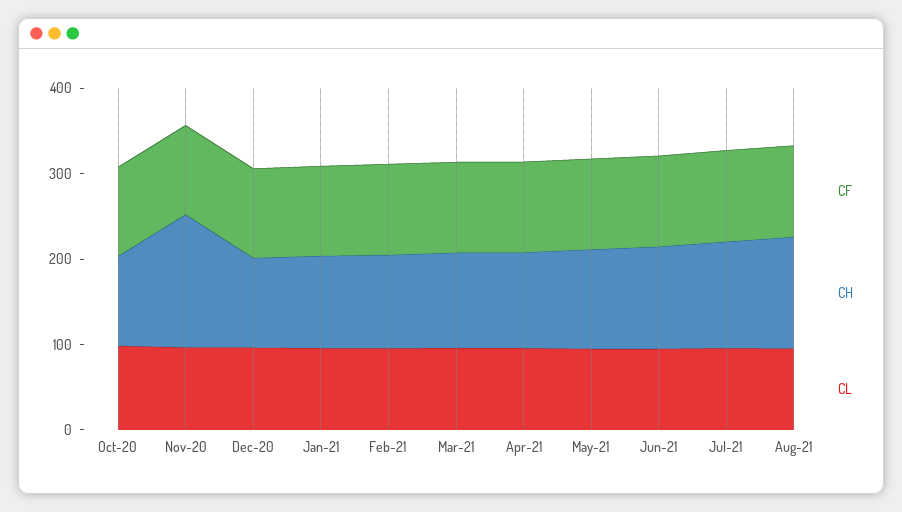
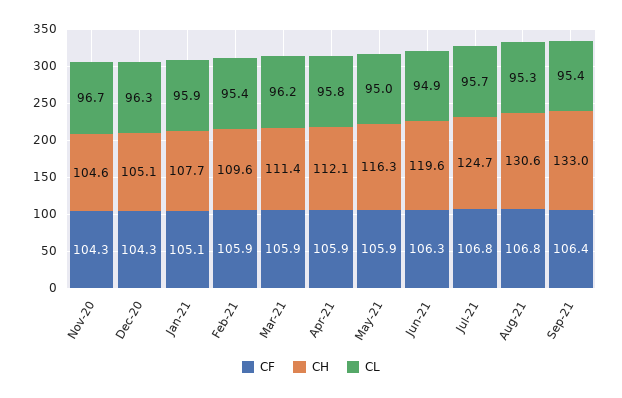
CF, Oct-20: 100 -> none
CH, Oct-20: 100 -> none
CL, Oct-20: 100 -> none
CH, Nov-20: 160 -> 104.6
CF, Sep-21: none -> 106.4
CH, Sep-21: none -> 133
CL, Sep-21: none -> 95.4

